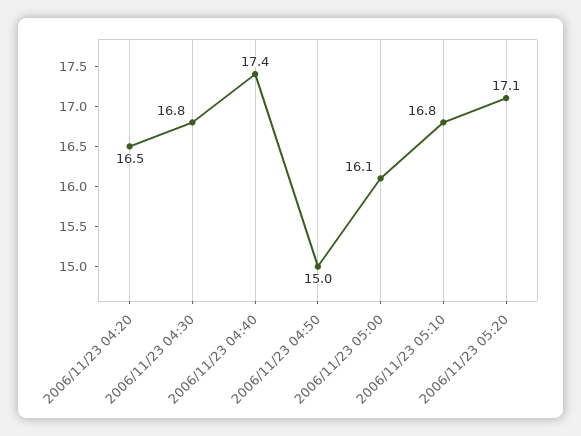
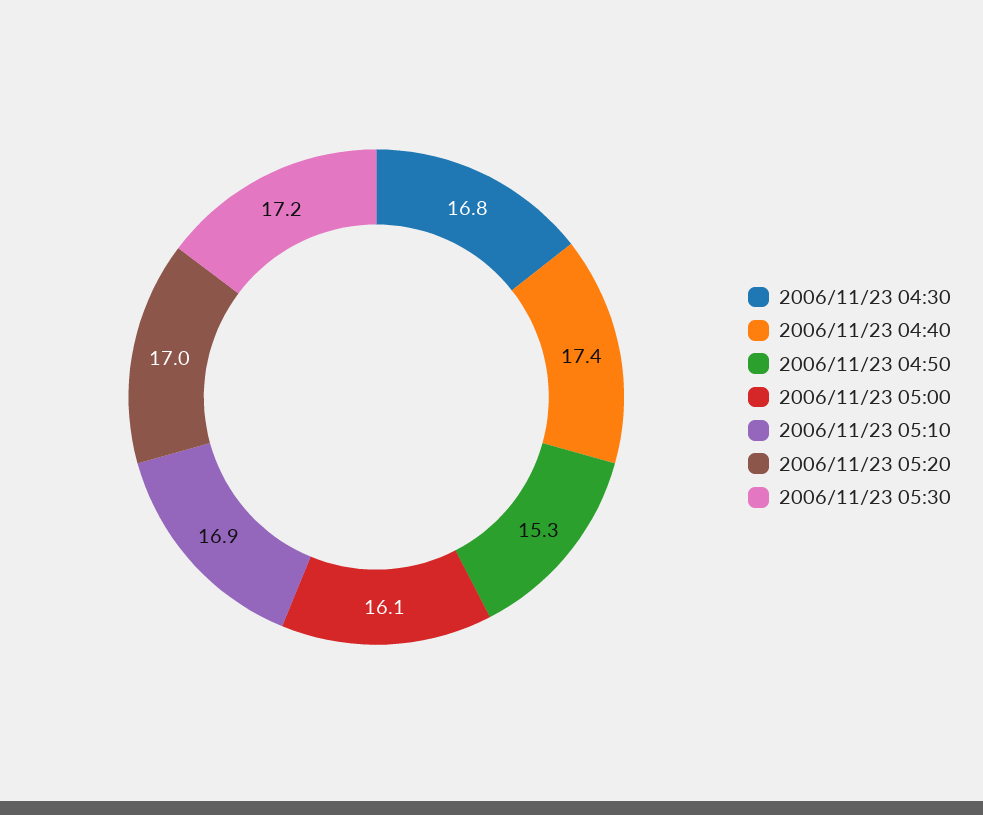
2006/11/23 04:20: 16.5 -> none
2006/11/23 04:50: 15 -> 15.3
2006/11/23 05:10: 16.8 -> 16.9
2006/11/23 05:20: 17.1 -> 17
2006/11/23 05:30: none -> 17.2

